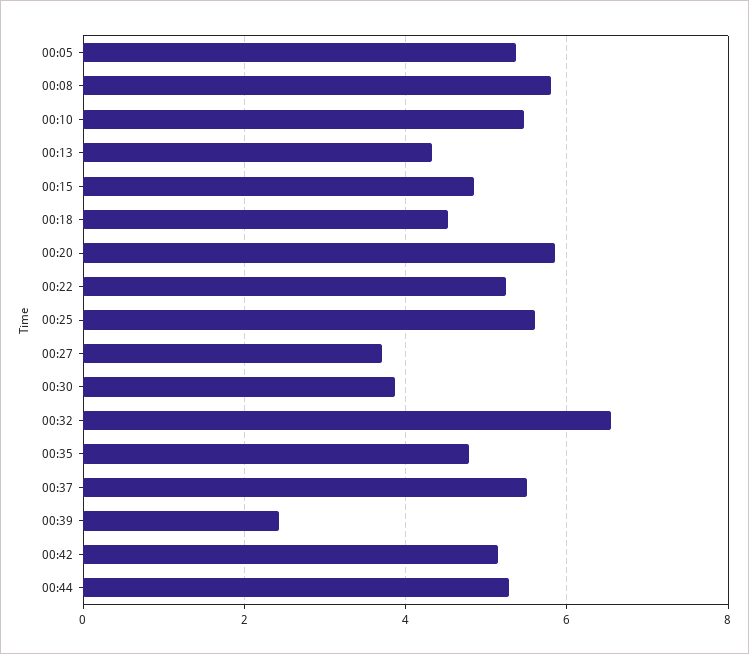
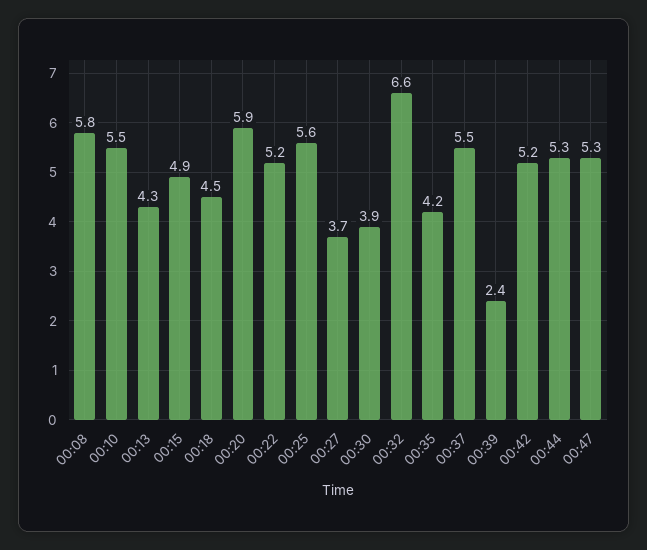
00:05: 5.4 -> none
00:35: 4.8 -> 4.2
00:47: none -> 5.3

